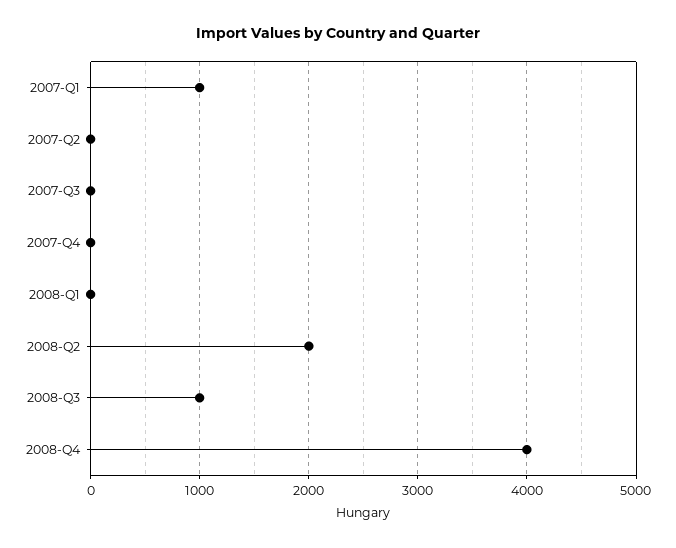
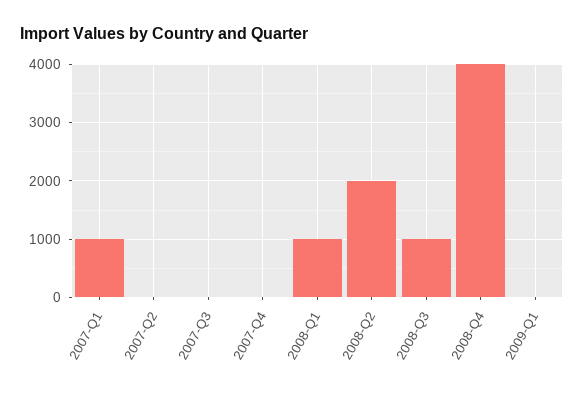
2008-Q1: 0 -> 1000
2009-Q1: none -> 0

